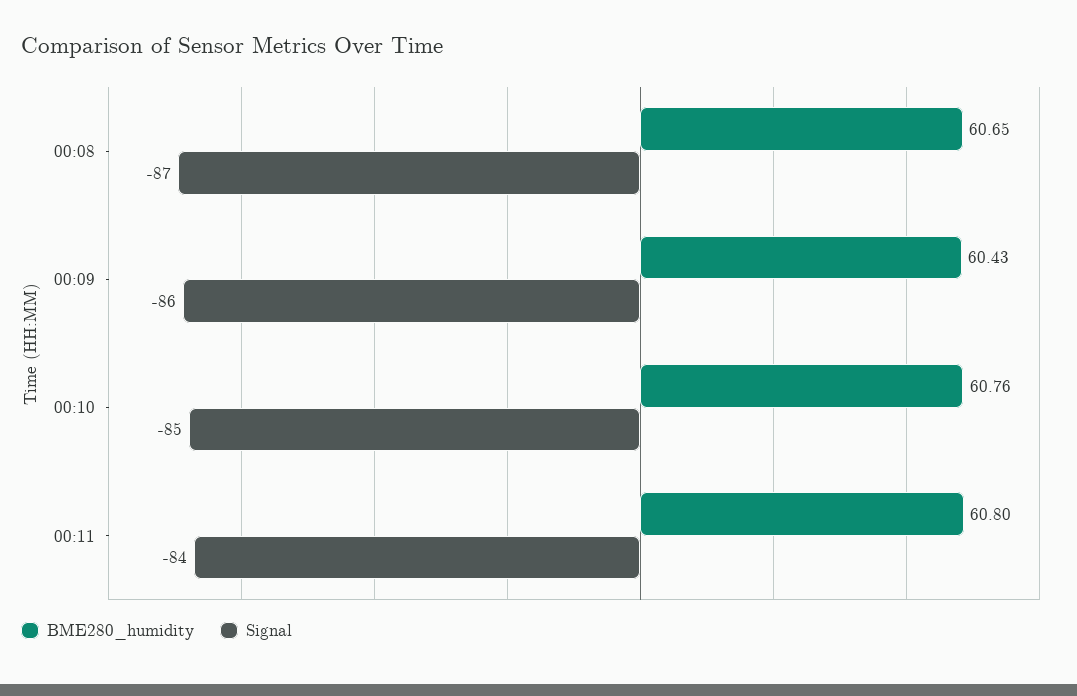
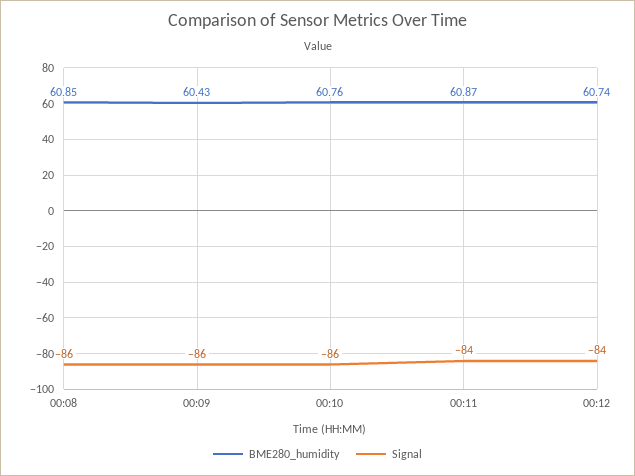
BME280_humidity, 00:08: 60.65 -> 60.85
Signal, 00:08: -87 -> -86
Signal, 00:10: -85 -> -86
BME280_humidity, 00:11: 60.8 -> 60.87
BME280_humidity, 00:12: none -> 60.74
Signal, 00:12: none -> -84

